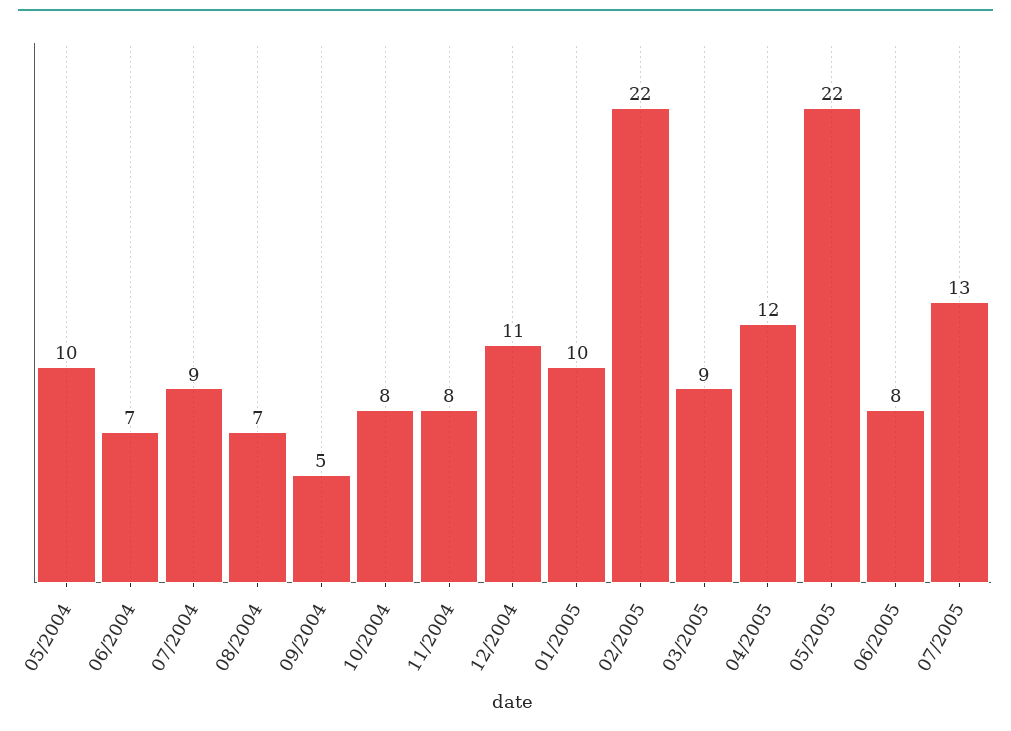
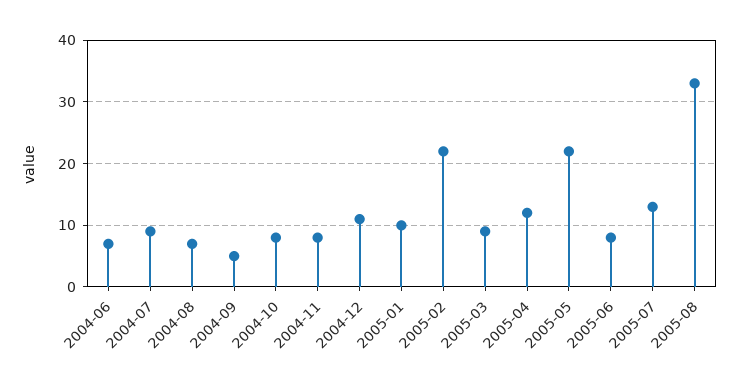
05/2004: 10 -> none
2005-08: none -> 33

